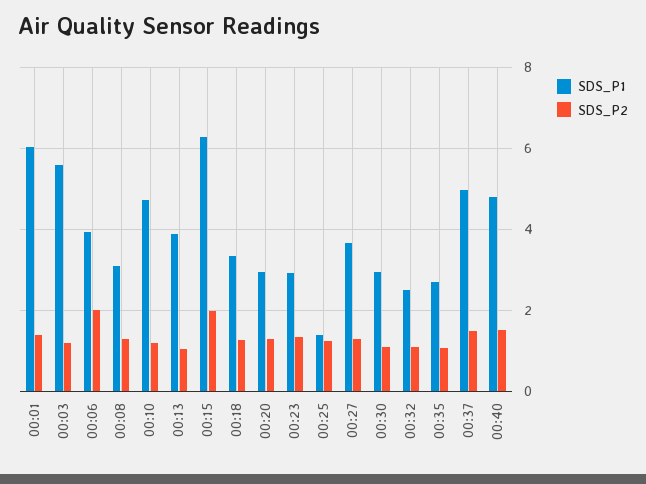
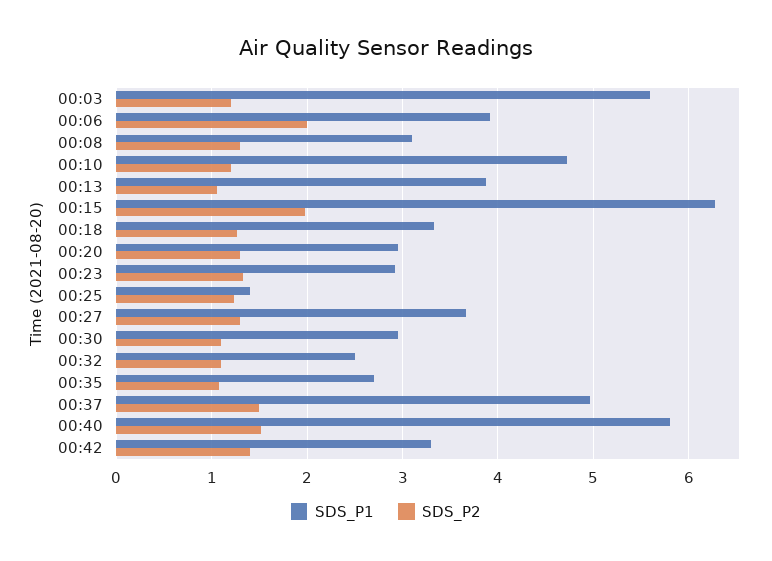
SDS_P1, 00:01: 6 -> none
SDS_P2, 00:01: 1.4 -> none
SDS_P1, 00:40: 4.8 -> 5.8
SDS_P1, 00:42: none -> 3.3
SDS_P2, 00:42: none -> 1.4

